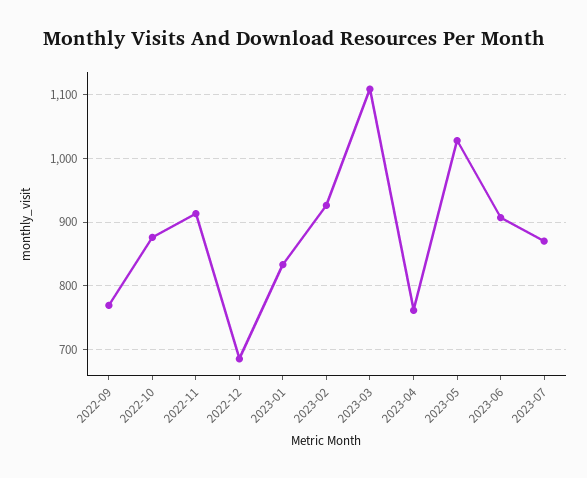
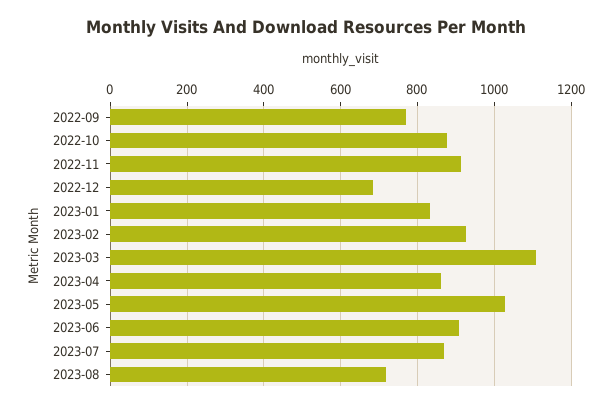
2023-04: 760 -> 860
2023-08: none -> 720

